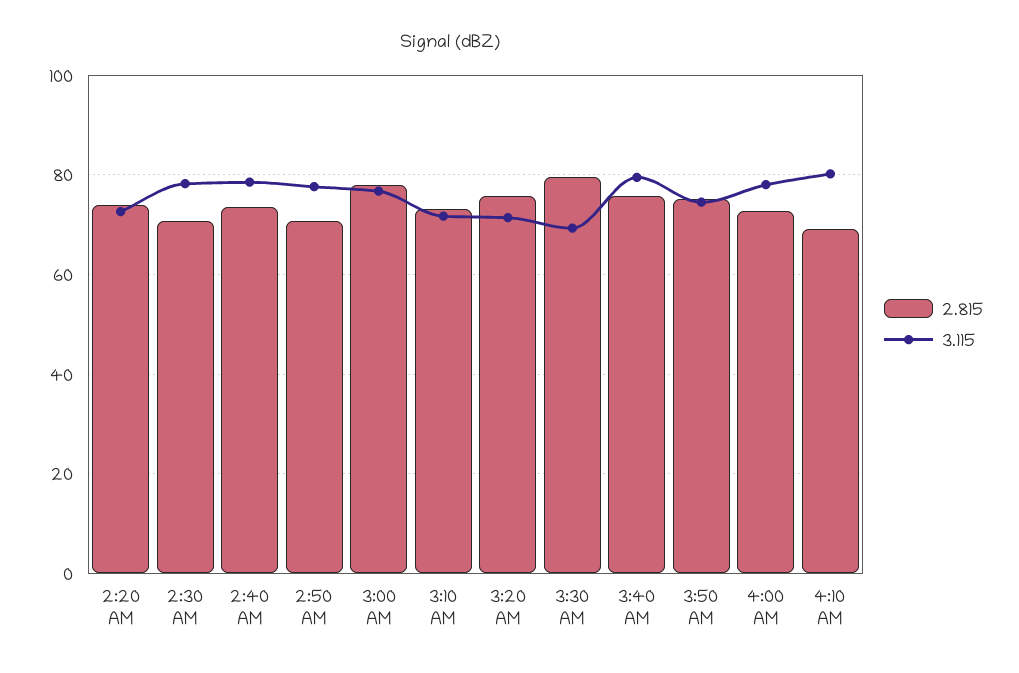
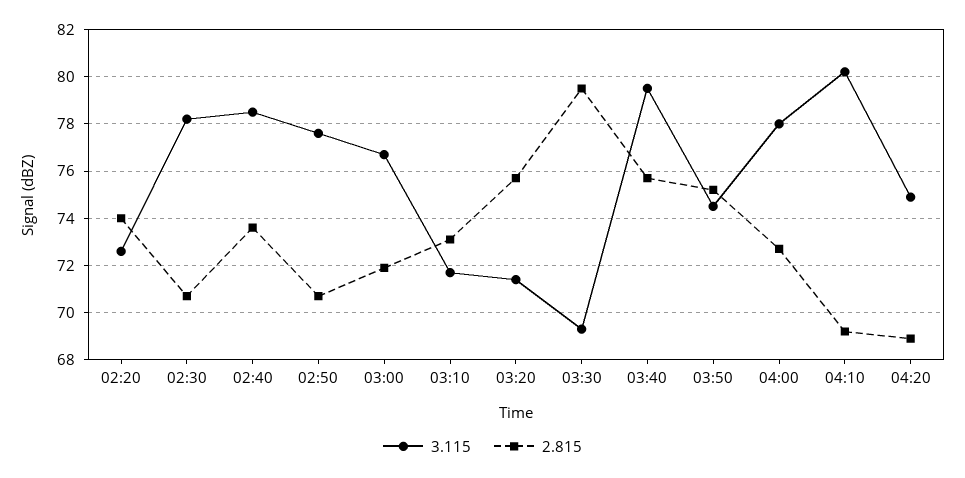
2.815, 3:00 AM: 78 -> 72
3.115, 04:20: none -> 75
2.815, 04:20: none -> 69

